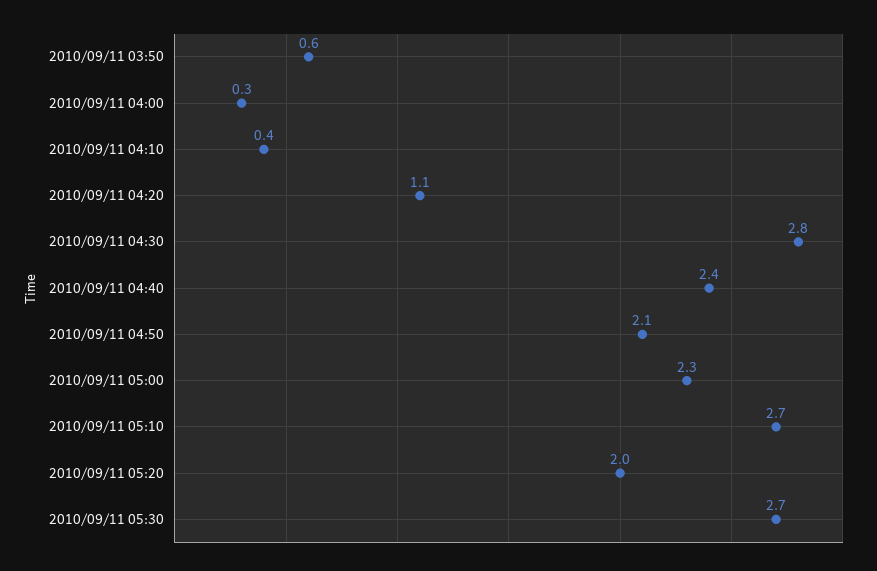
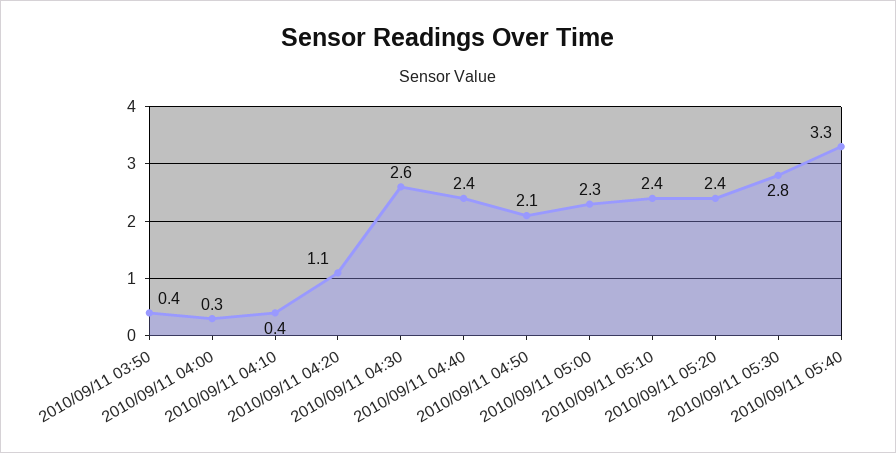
2010/09/11 03:50: 0.6 -> 0.4
2010/09/11 04:30: 2.8 -> 2.6
2010/09/11 05:10: 2.7 -> 2.4
2010/09/11 05:20: 2 -> 2.4
2010/09/11 05:30: 2.7 -> 2.8
2010/09/11 05:40: none -> 3.3

